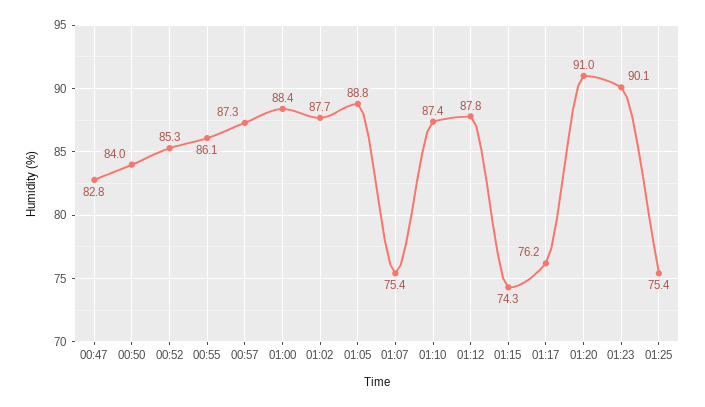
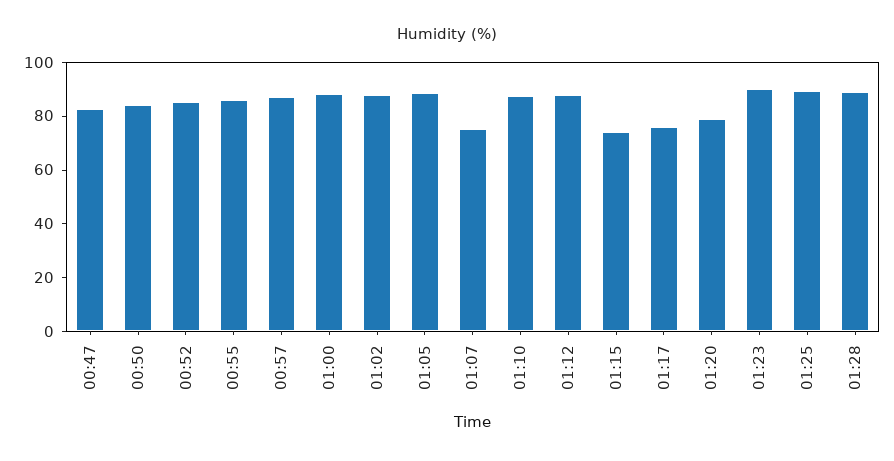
01:20: 91 -> 80
01:25: 75.4 -> 90
01:28: none -> 90

